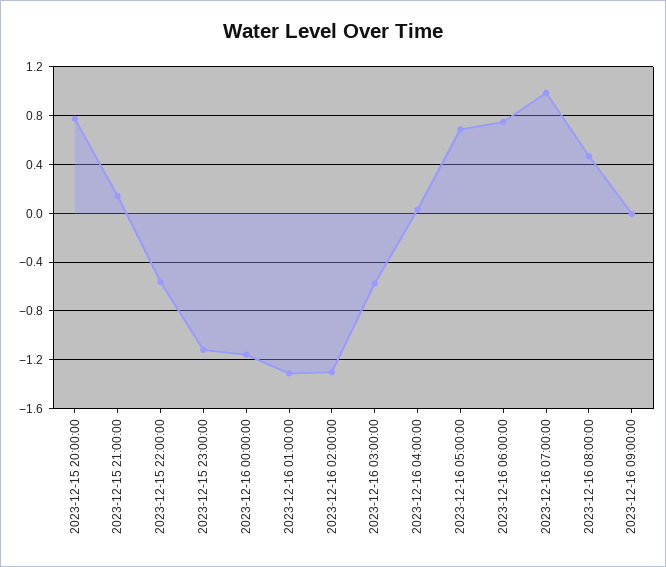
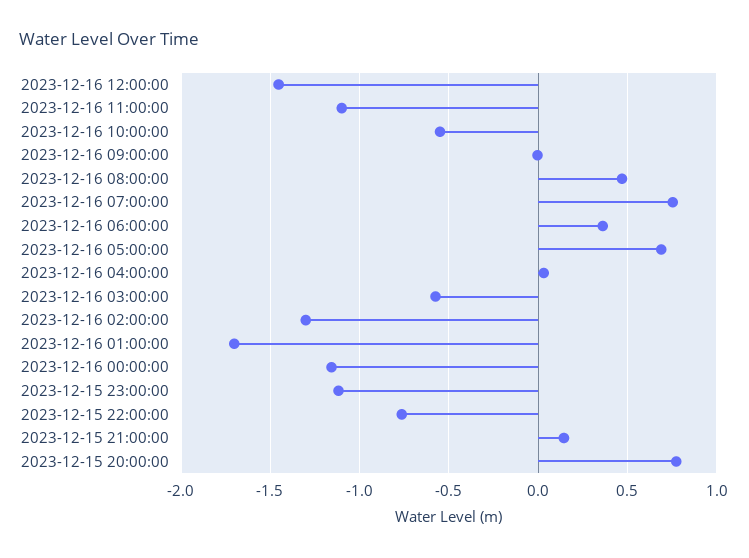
2023-12-15 22:00:00: -0.55 -> -0.75
2023-12-16 01:00:00: -1.3 -> -1.7
2023-12-16 06:00:00: 0.75 -> 0.35
2023-12-16 07:00:00: 1 -> 0.75
2023-12-16 12:00:00: none -> -1.45
2023-12-16 11:00:00: none -> -1.1
2023-12-16 10:00:00: none -> -0.55

